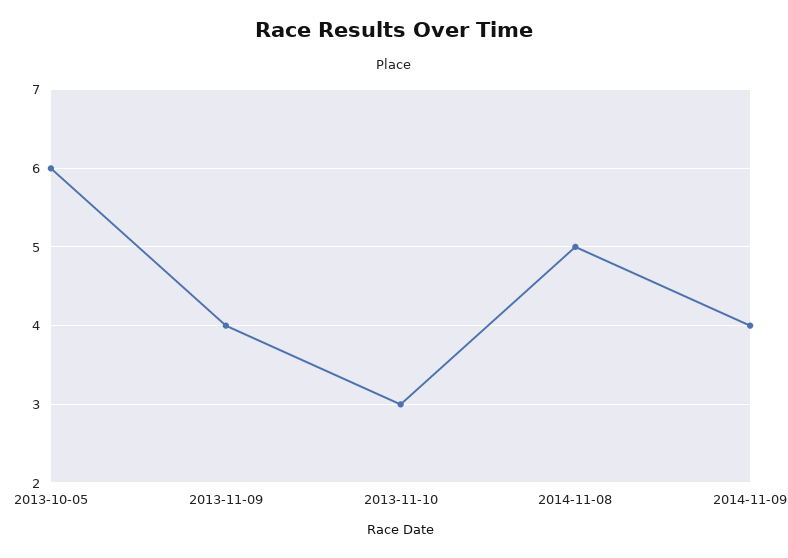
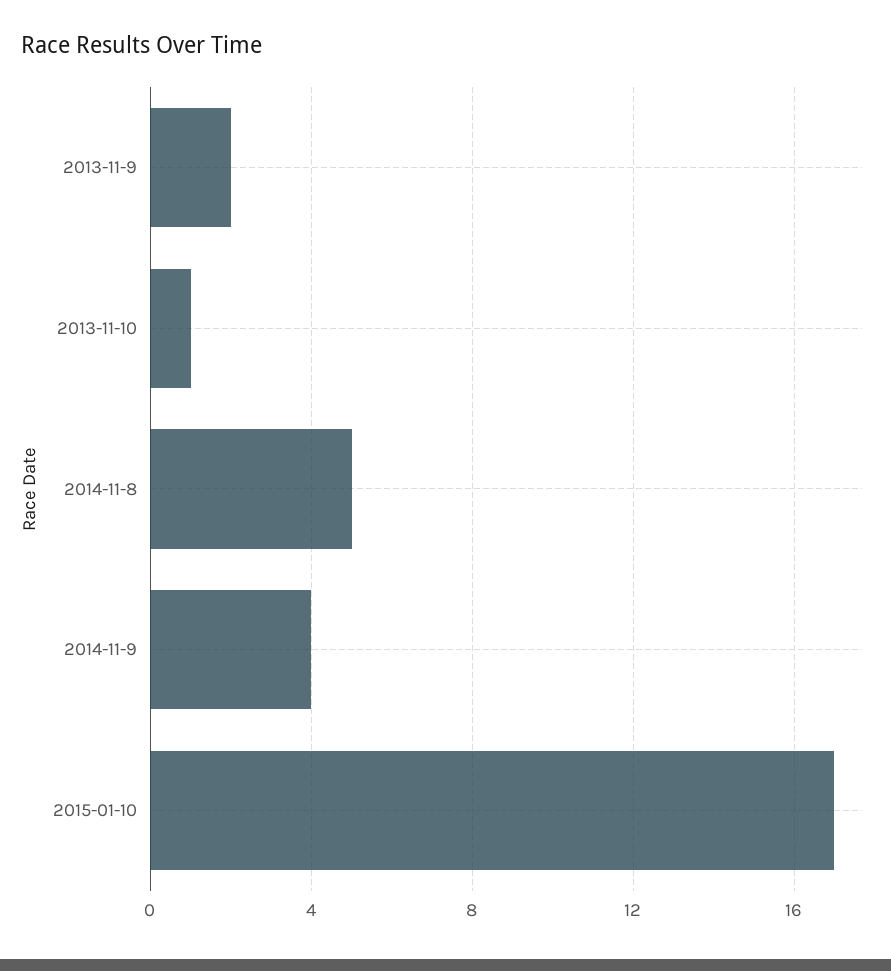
2013-10-05: 6 -> none
2013-11-09: 4 -> 2
2013-11-10: 3 -> 1
2015-01-10: none -> 17

